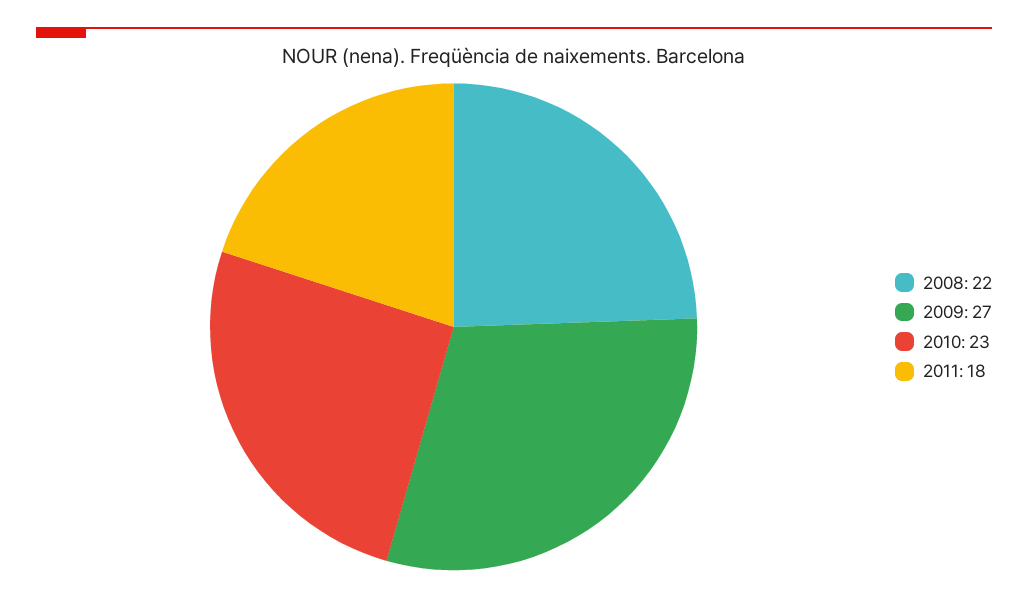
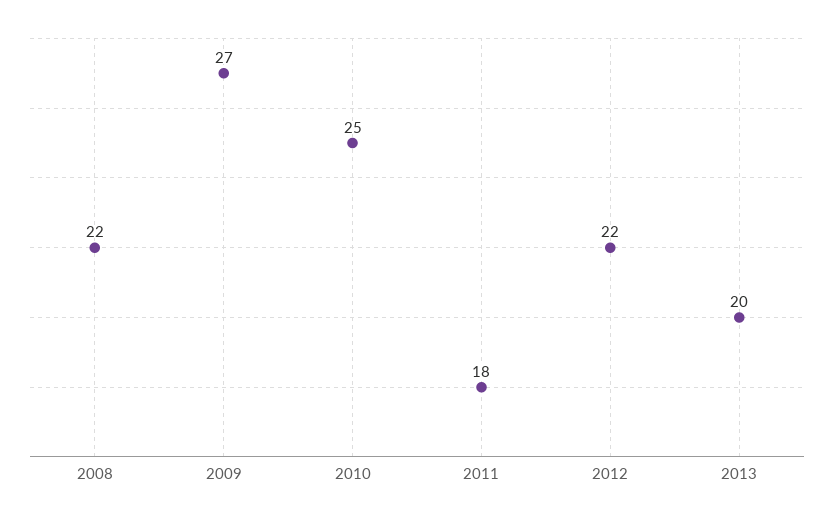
2010: 23 -> 25
2012: none -> 22
2013: none -> 20

